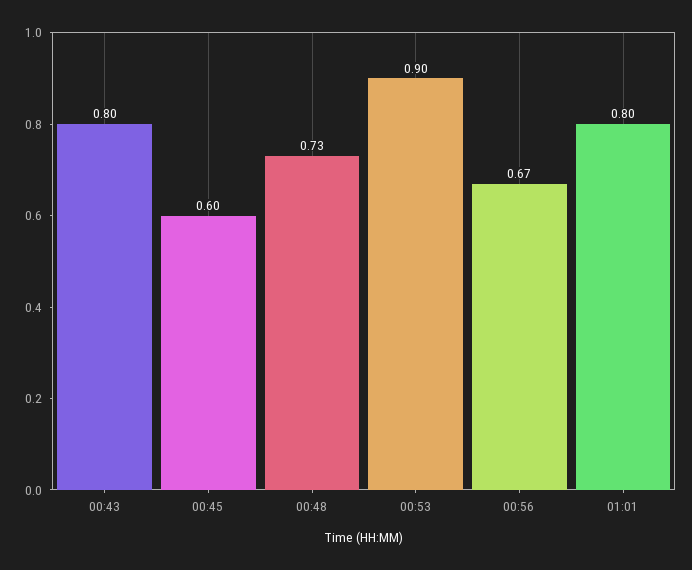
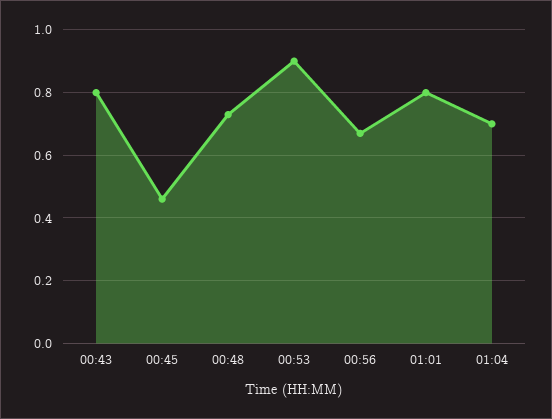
00:45: 0.6 -> 0.45
01:04: none -> 0.7

